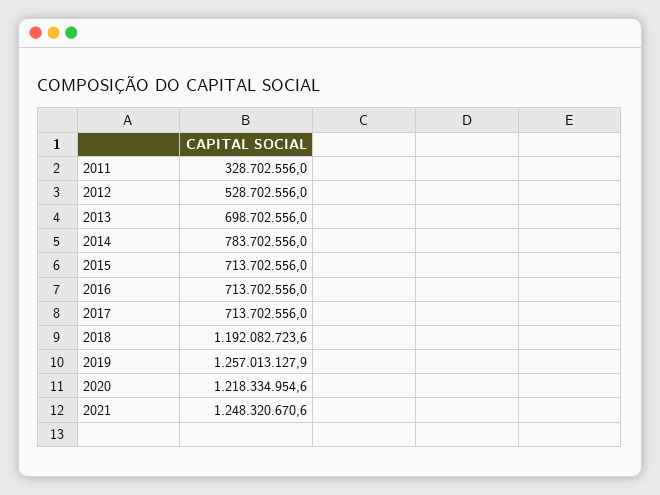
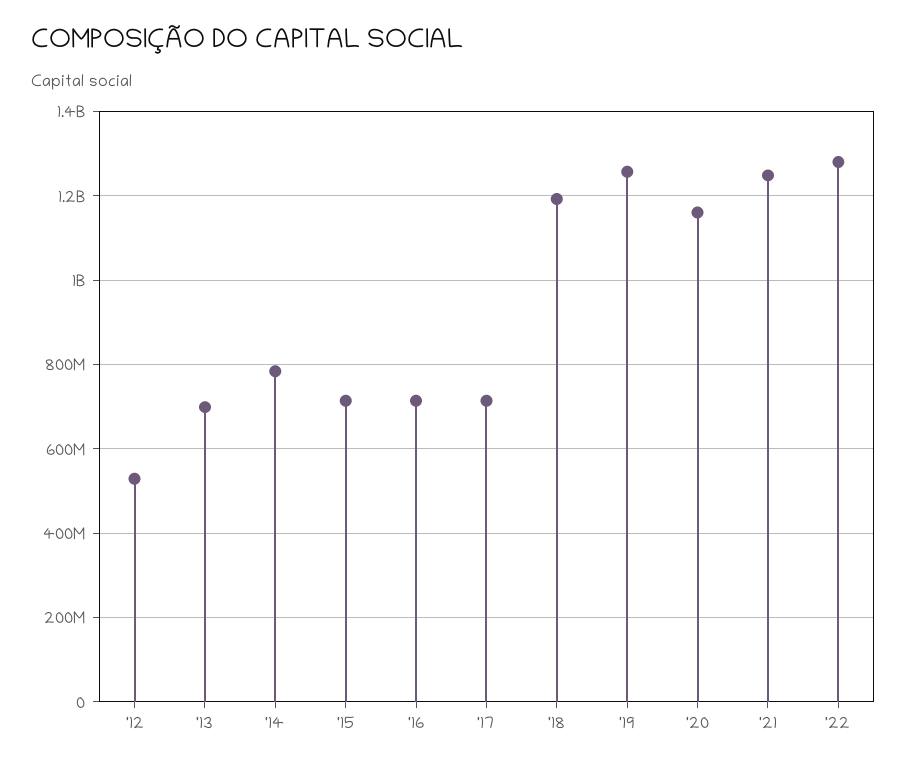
2011: 328702556 -> none
2020: 1218334954.6 -> 1160000000
'22: none -> 1280000000

